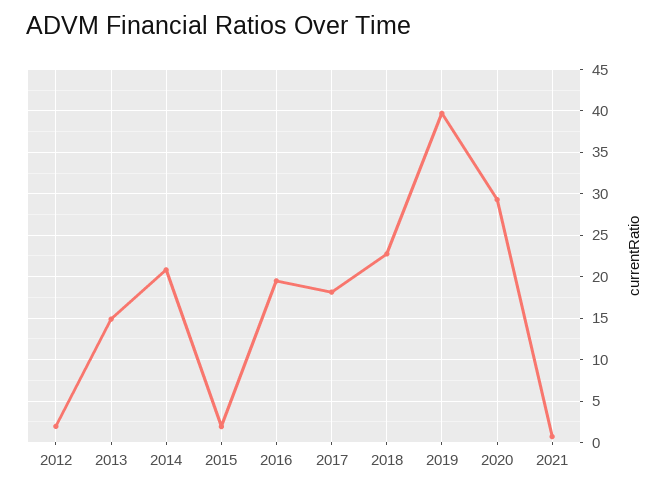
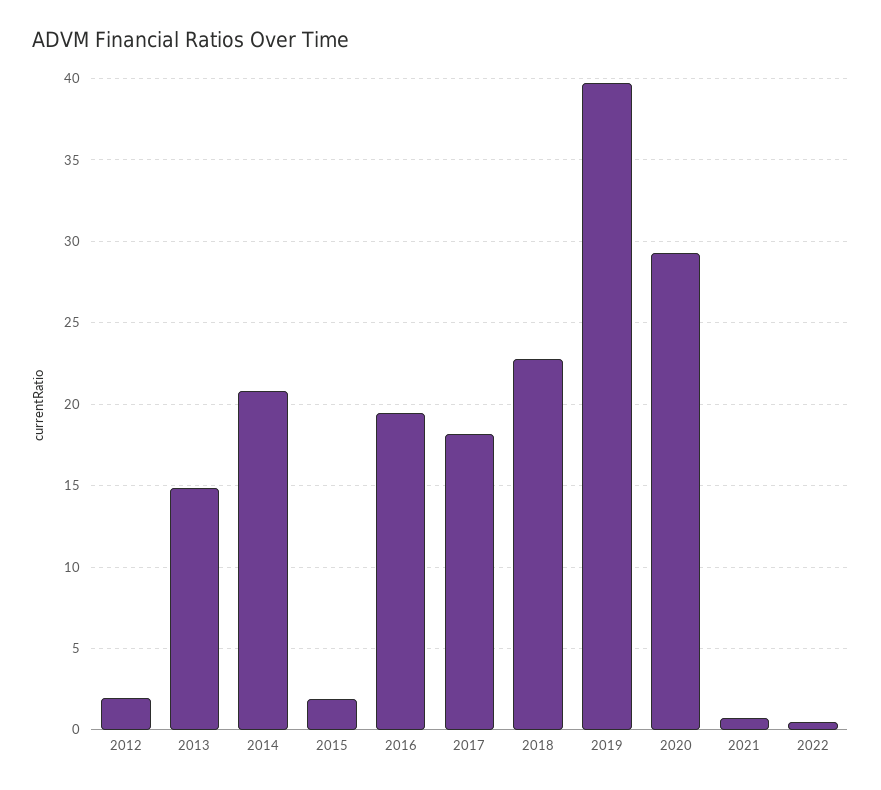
2022: none -> 0.5

